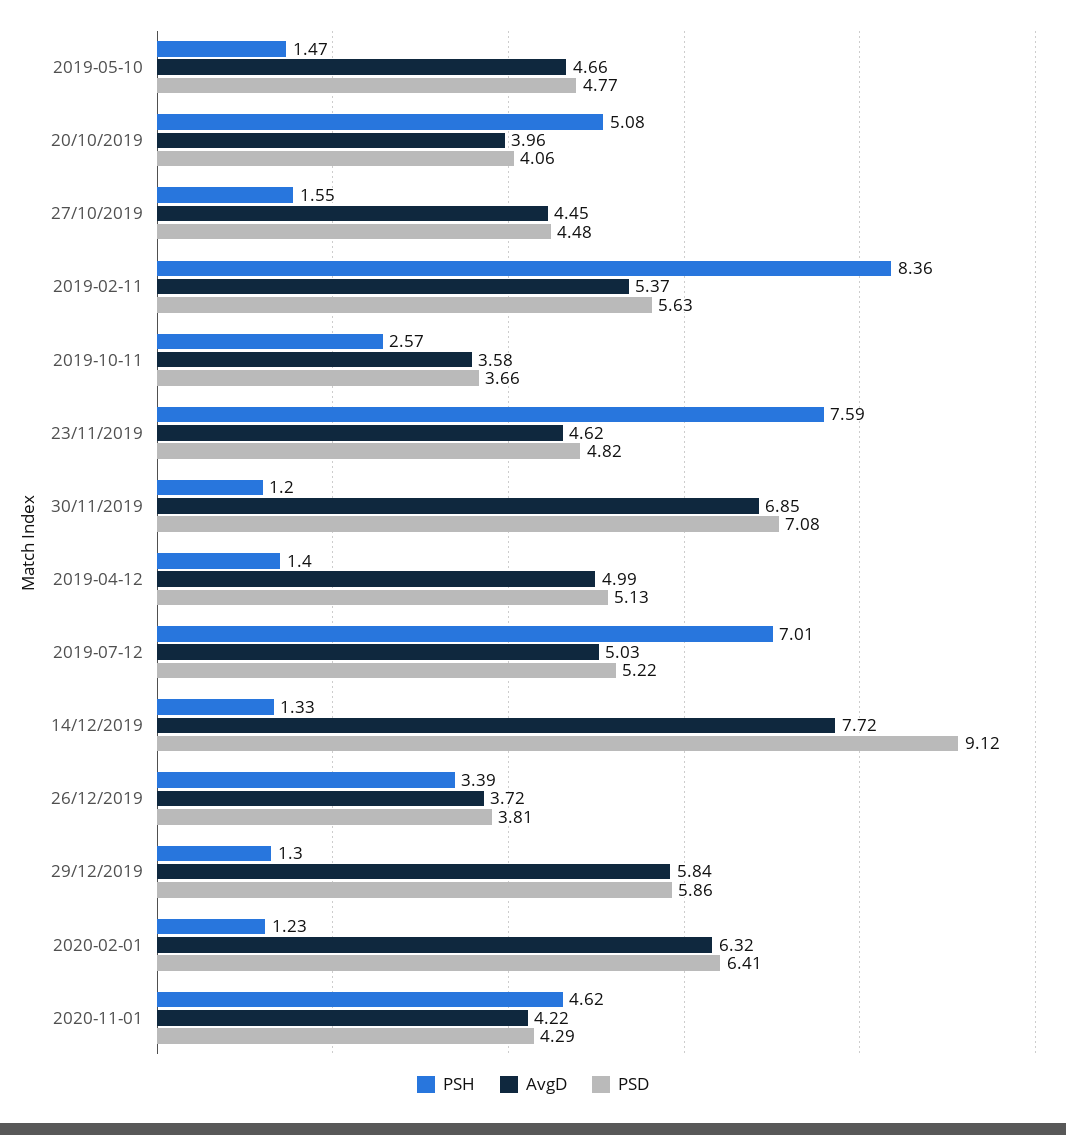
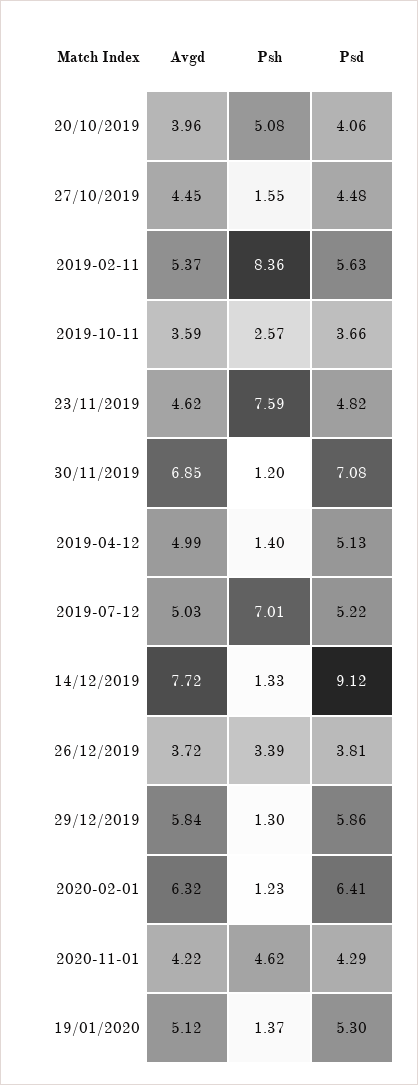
PSH, 2019-05-10: 1.47 -> none
AvgD, 2019-05-10: 4.66 -> none
PSD, 2019-05-10: 4.77 -> none
AvgD, 2019-10-11: 3.58 -> 3.59
AvgD, 19/01/2020: none -> 5.12
PSH, 19/01/2020: none -> 1.37
PSD, 19/01/2020: none -> 5.3

